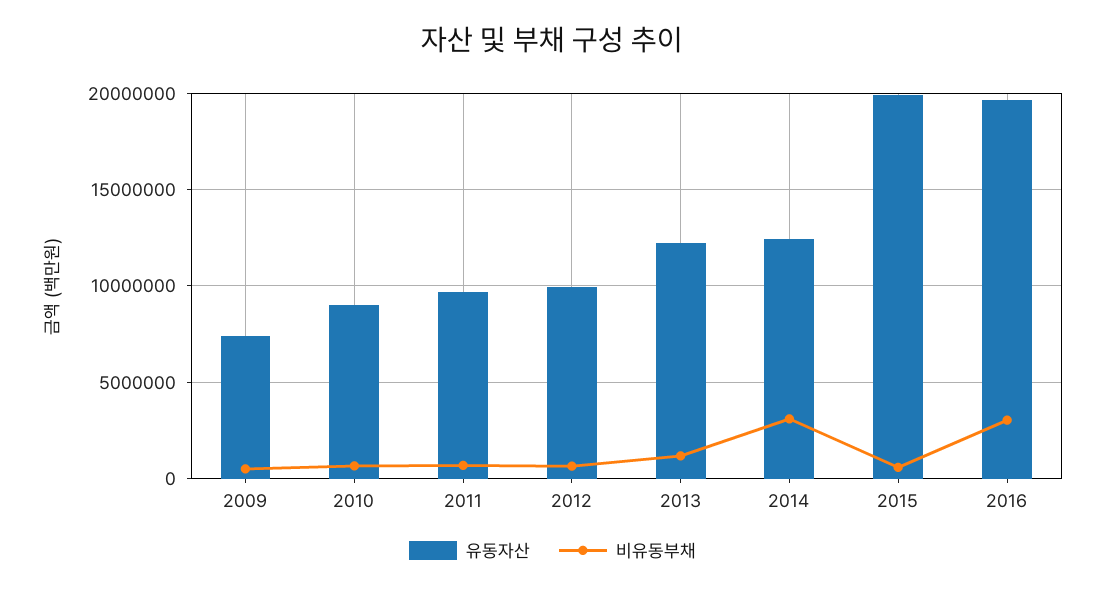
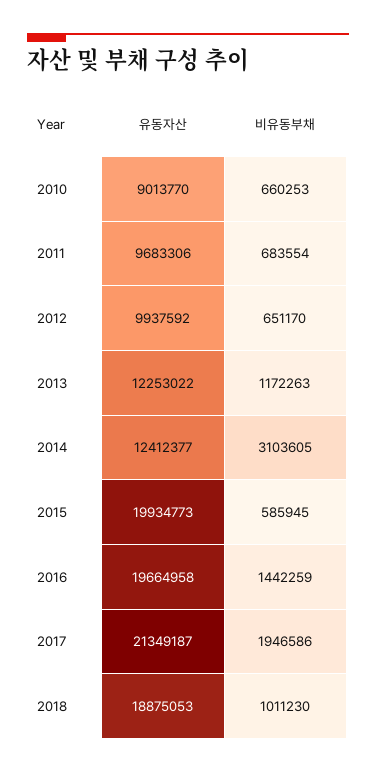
유동자산, 2009: 7500000 -> none
비유동부채, 2009: 500000 -> none
비유동부채, 2016: 3000000 -> 1442259
유동자산, 2017: none -> 21349187
비유동부채, 2017: none -> 1946586
유동자산, 2018: none -> 18875053
비유동부채, 2018: none -> 1011230

